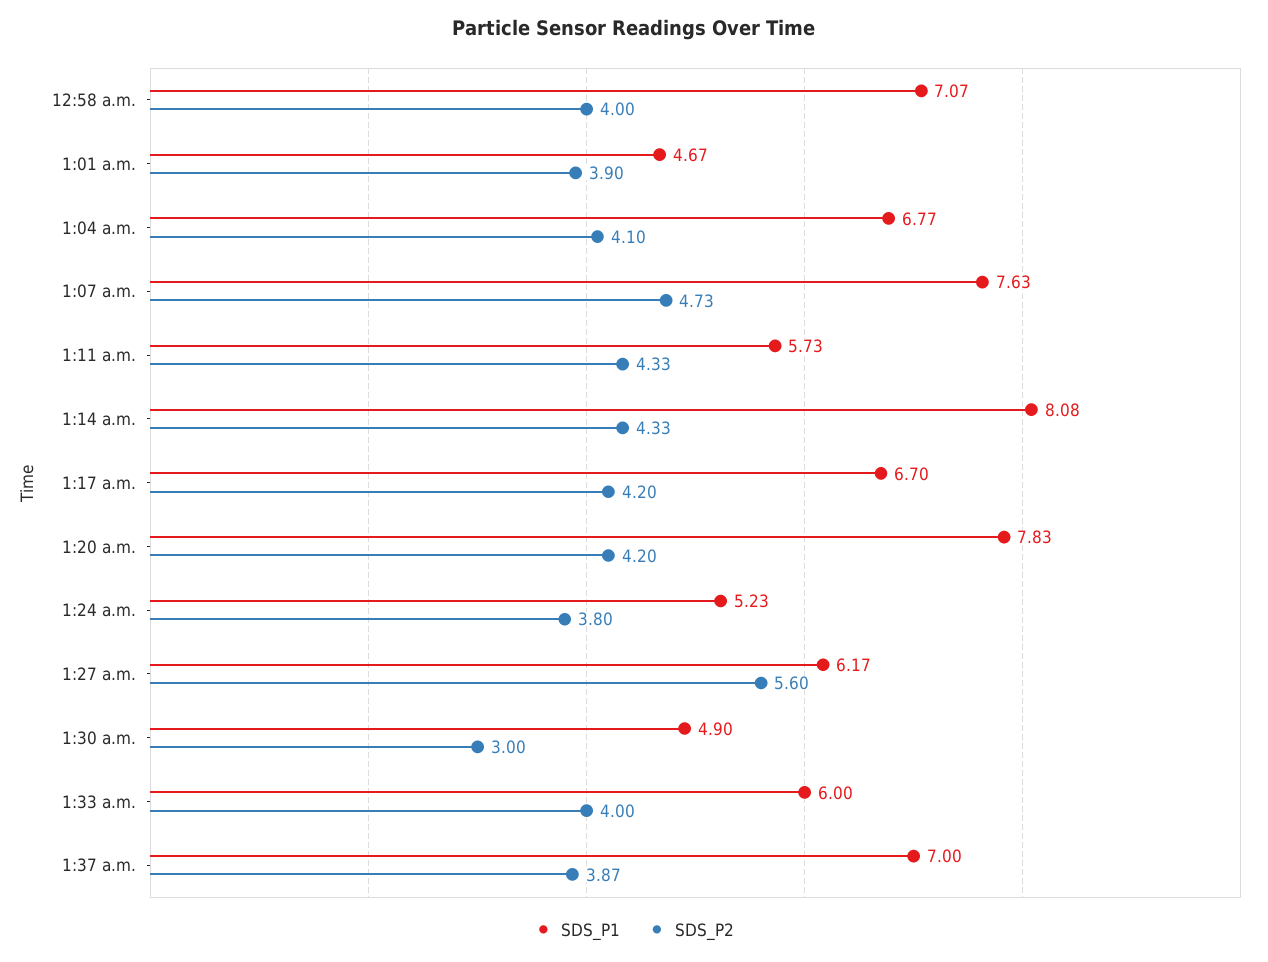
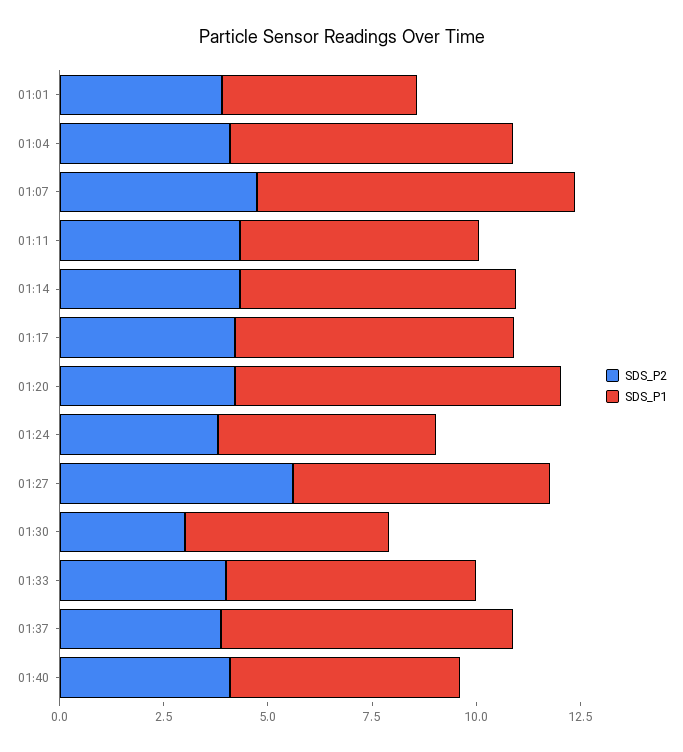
SDS_P1, 12:58 a.m.: 7.07 -> none
SDS_P2, 12:58 a.m.: 4 -> none
SDS_P1, 1:14 a.m.: 8.08 -> 6.5
SDS_P2, 01:40: none -> 4
SDS_P1, 01:40: none -> 5.5

